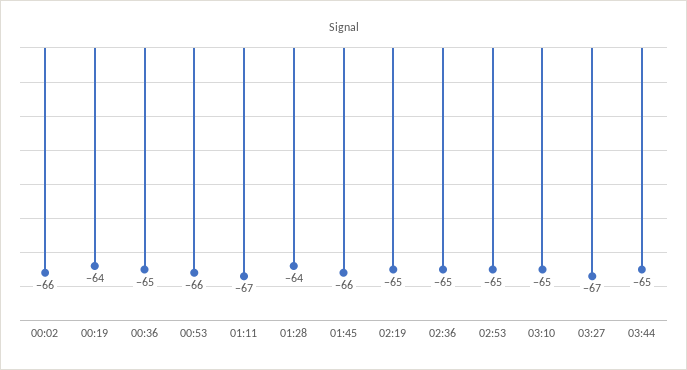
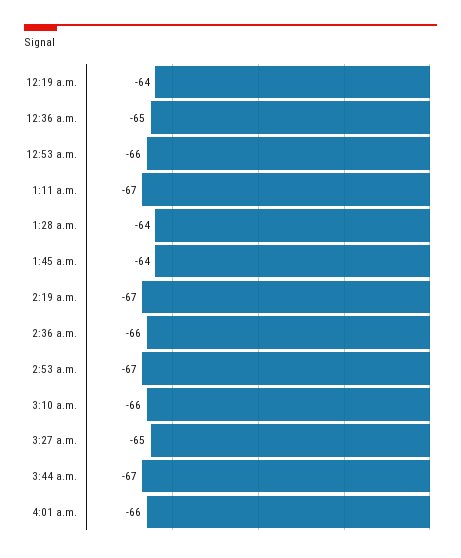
00:02: -66 -> none
01:45: -66 -> -64
02:19: -65 -> -67
02:36: -65 -> -66
02:53: -65 -> -67
03:10: -65 -> -66
03:27: -67 -> -65
03:44: -65 -> -67
4:01 a.m.: none -> -66

